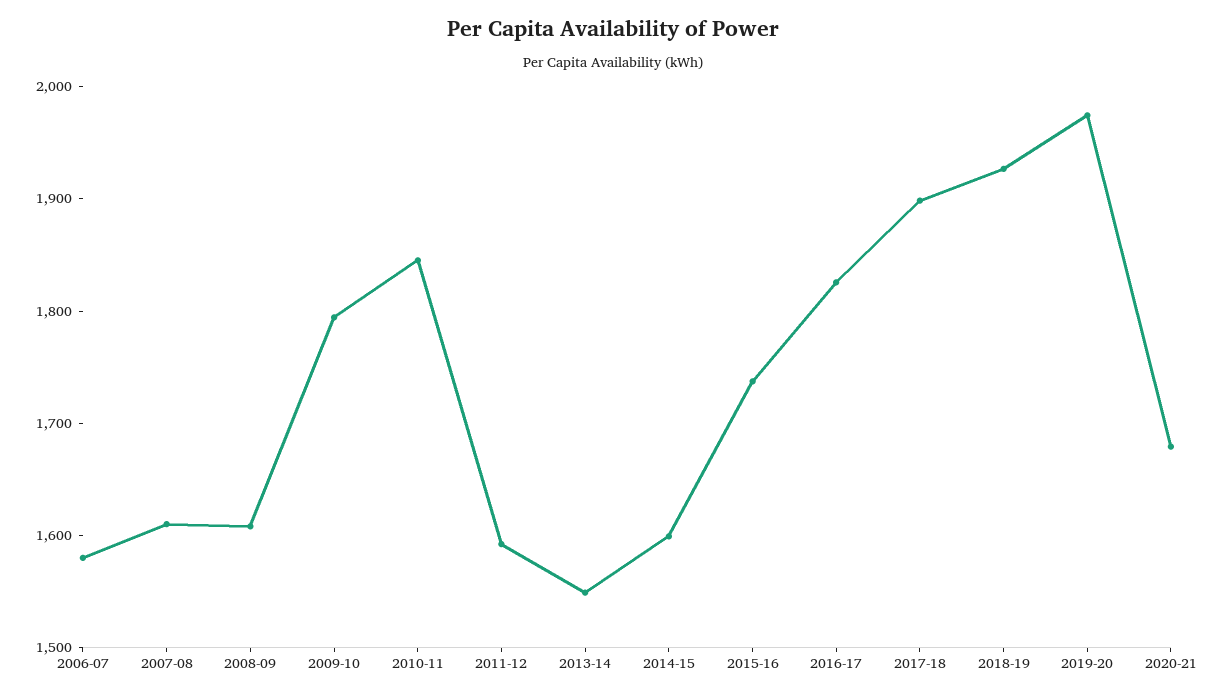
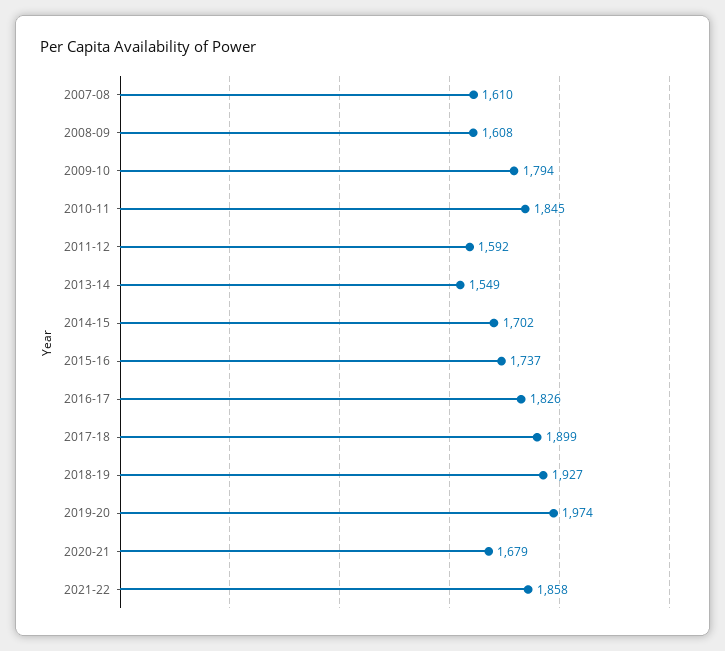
2006-07: 1580 -> none
2014-15: 1600 -> 1702
2021-22: none -> 1858

